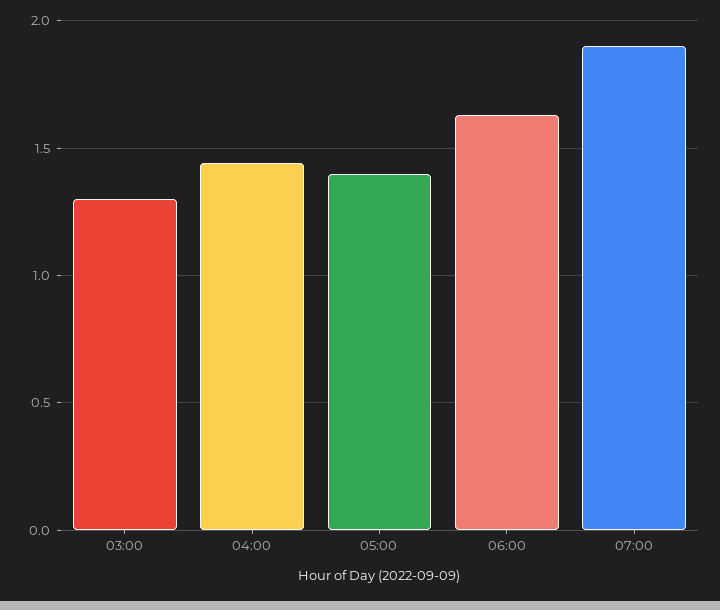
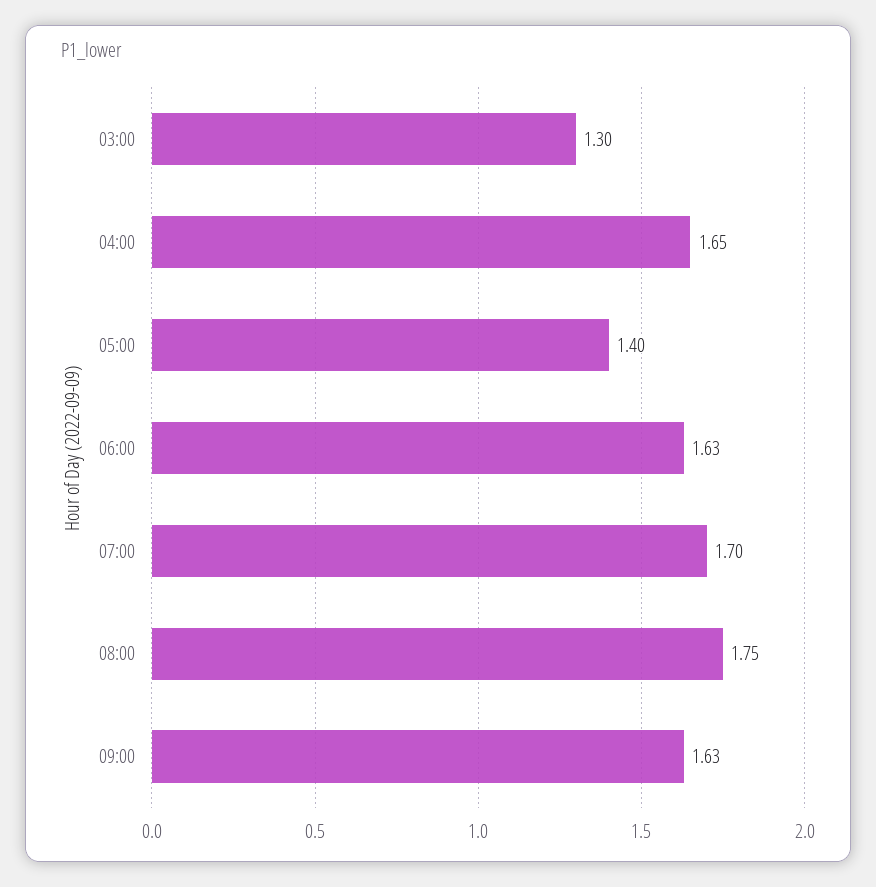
04:00: 1.45 -> 1.65
07:00: 1.9 -> 1.7
08:00: none -> 1.75
09:00: none -> 1.63

